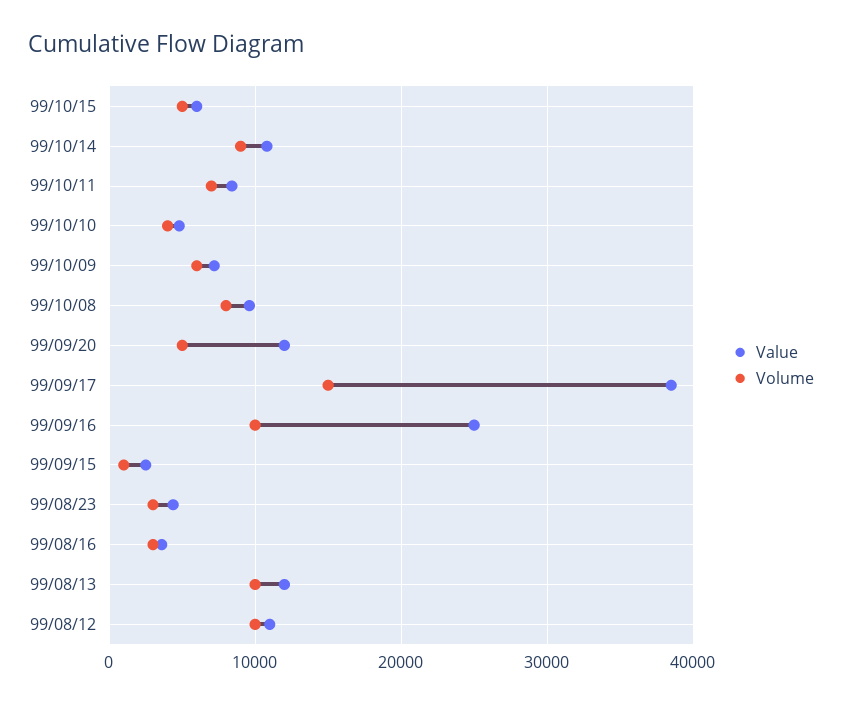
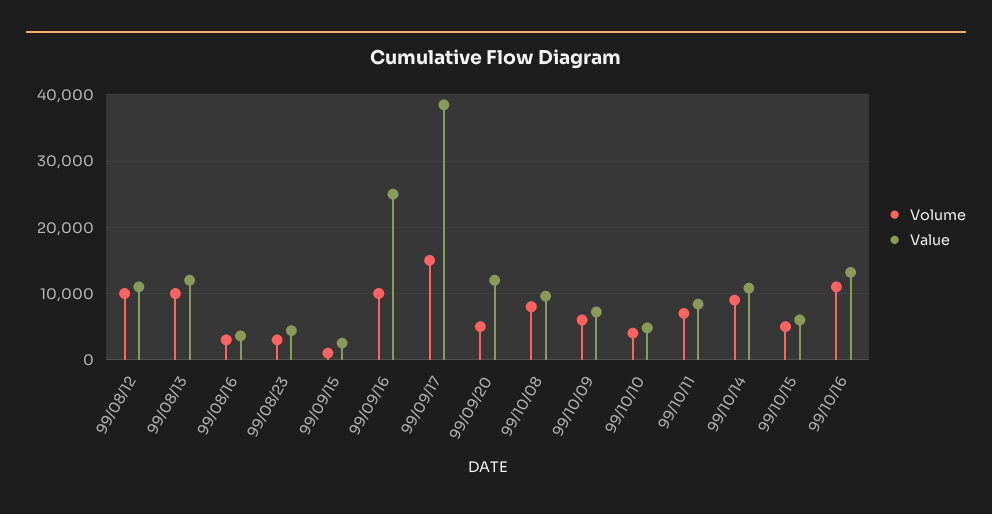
Volume, 99/10/16: none -> 11000
Value, 99/10/16: none -> 13000

